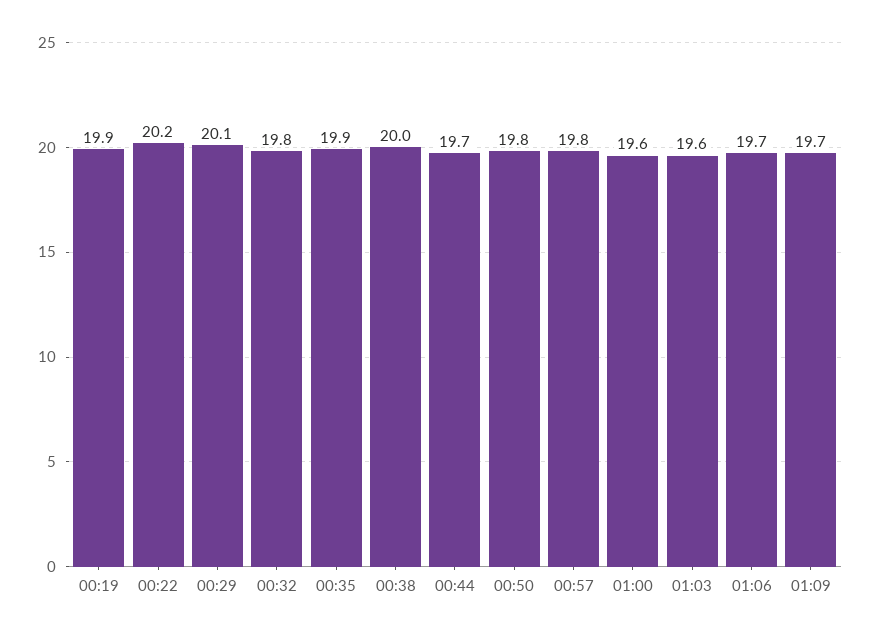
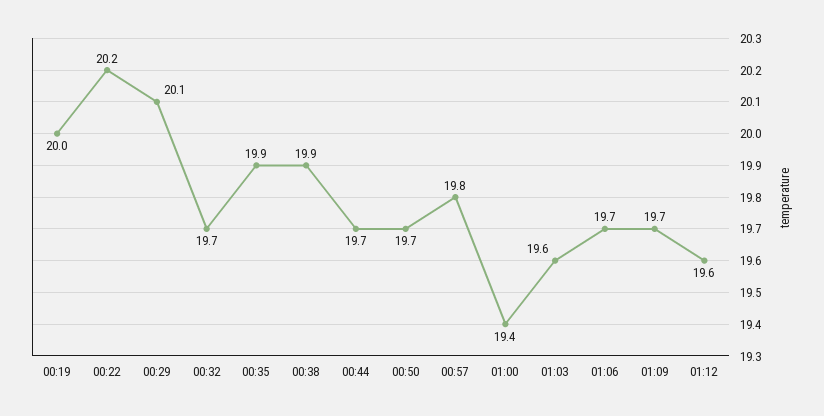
00:19: 19.9 -> 20
00:32: 19.8 -> 19.7
00:38: 20 -> 19.9
00:50: 19.8 -> 19.7
01:00: 19.6 -> 19.4
01:12: none -> 19.6

